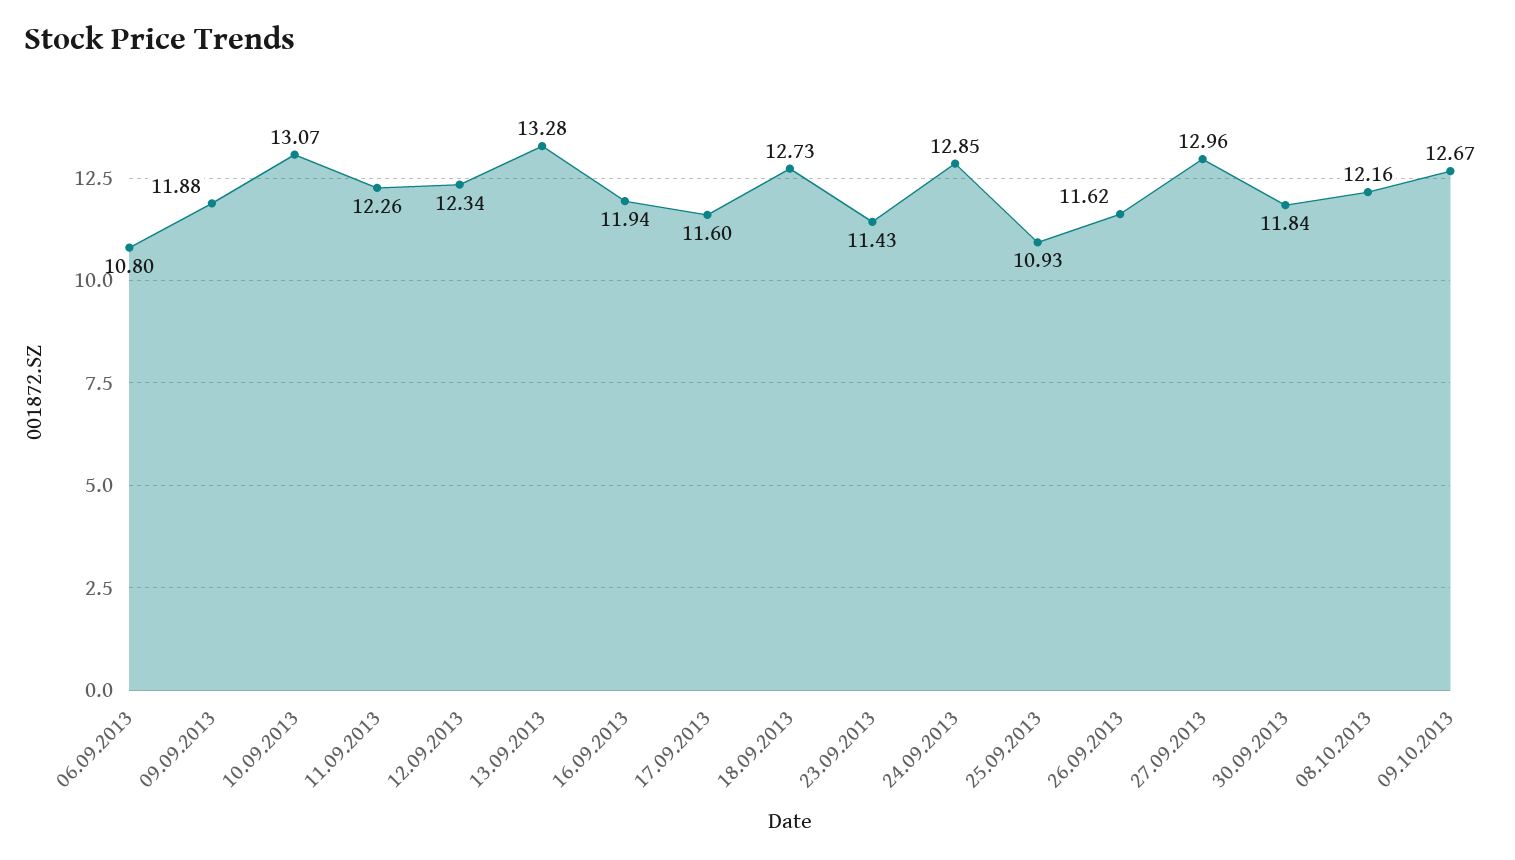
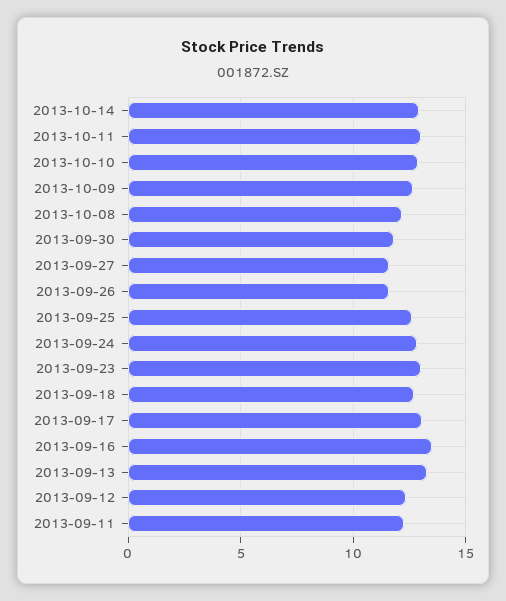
06.09.2013: 10.8 -> none
09.09.2013: 11.88 -> none
10.09.2013: 13.07 -> none
16.09.2013: 11.94 -> 13.5
17.09.2013: 11.6 -> 13
23.09.2013: 11.43 -> 13
25.09.2013: 10.93 -> 12.5
27.09.2013: 12.96 -> 11.5
2013-10-14: none -> 13
2013-10-11: none -> 13
2013-10-10: none -> 13

